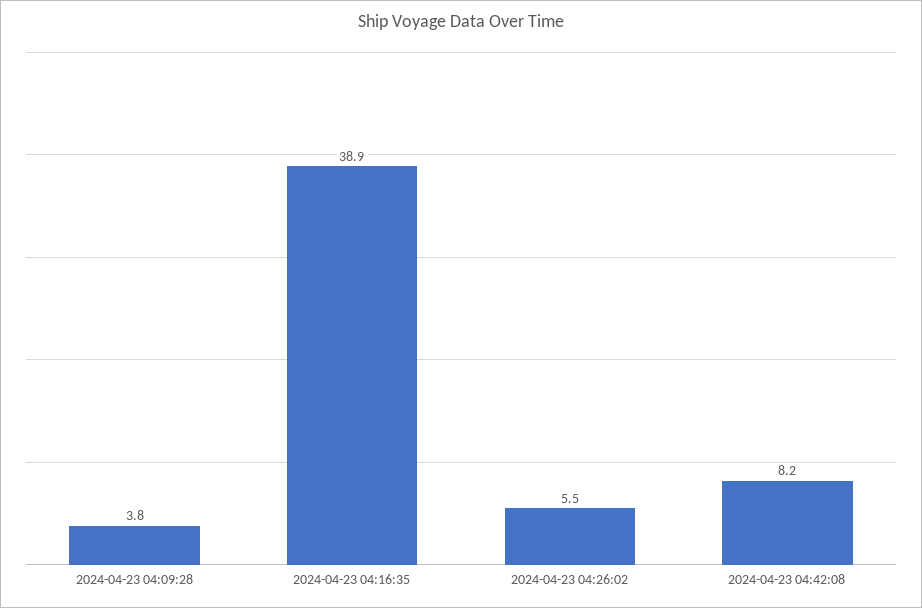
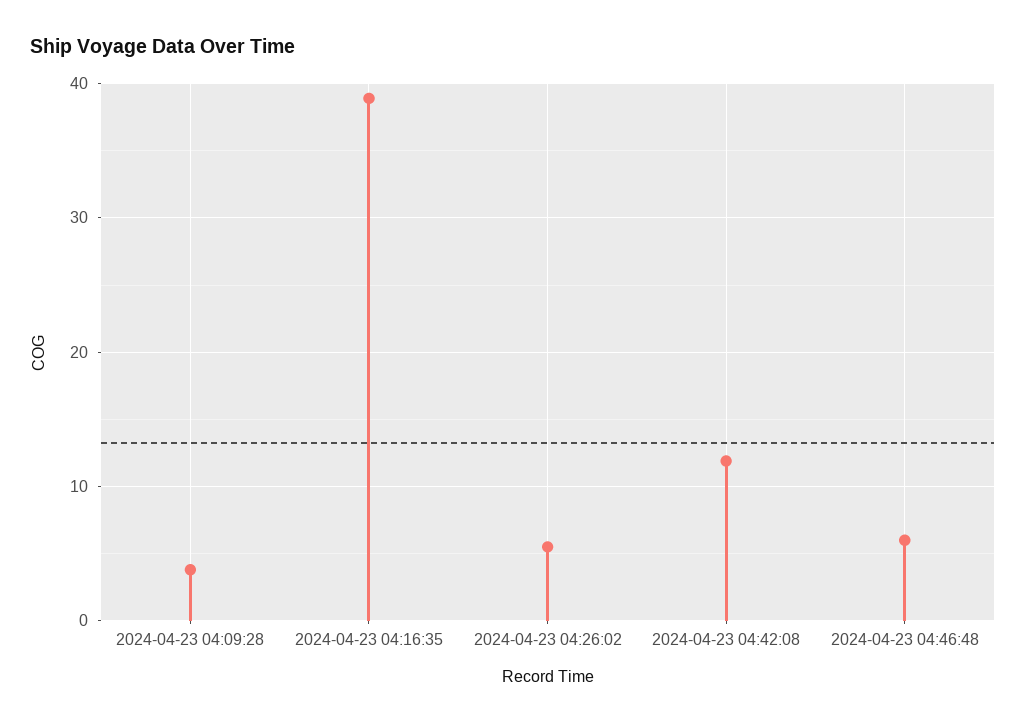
2024-04-23 04:42:08: 8.2 -> 12
2024-04-23 04:46:48: none -> 6

